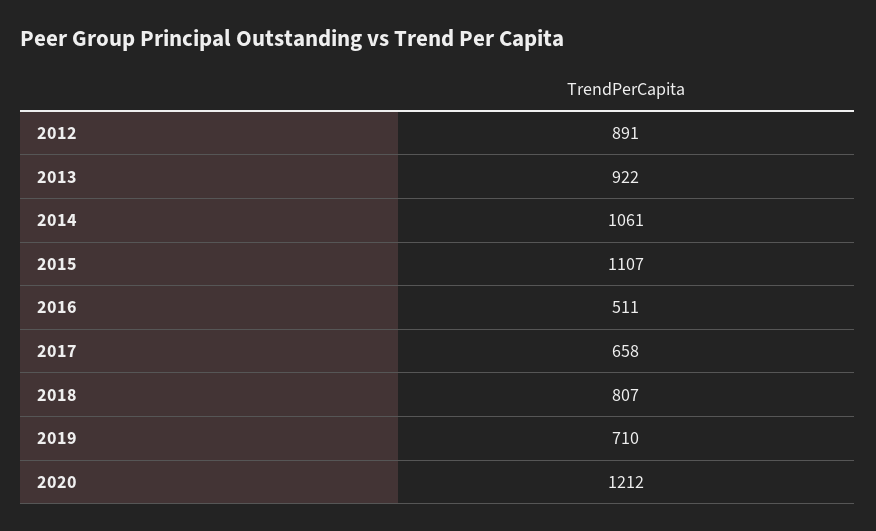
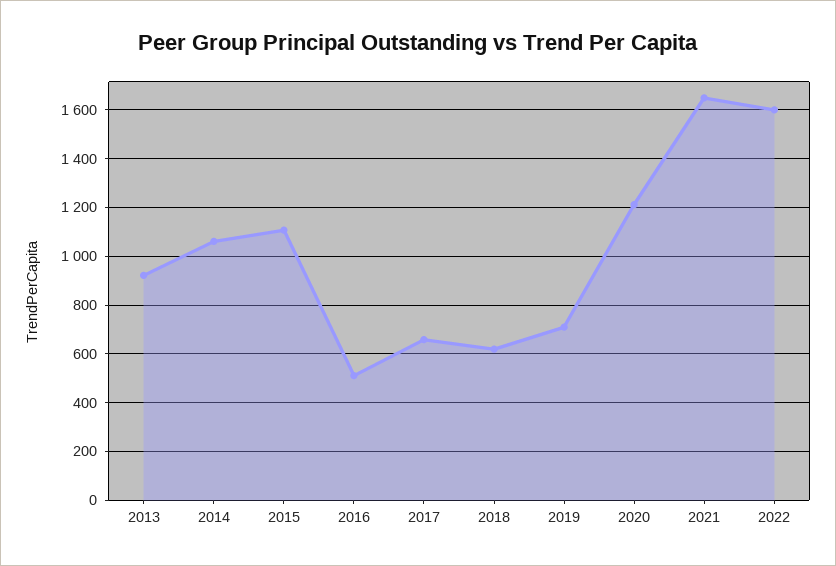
2012: 891 -> none
2018: 807 -> 625
2021: none -> 1650
2022: none -> 1600

